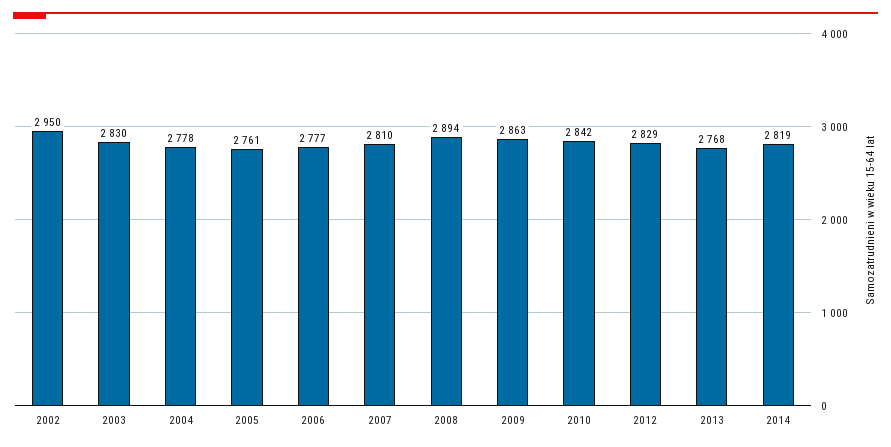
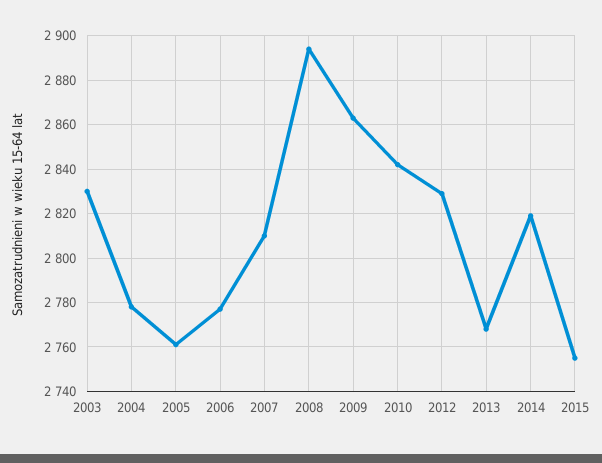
2002: 2950 -> none
2015: none -> 2755

